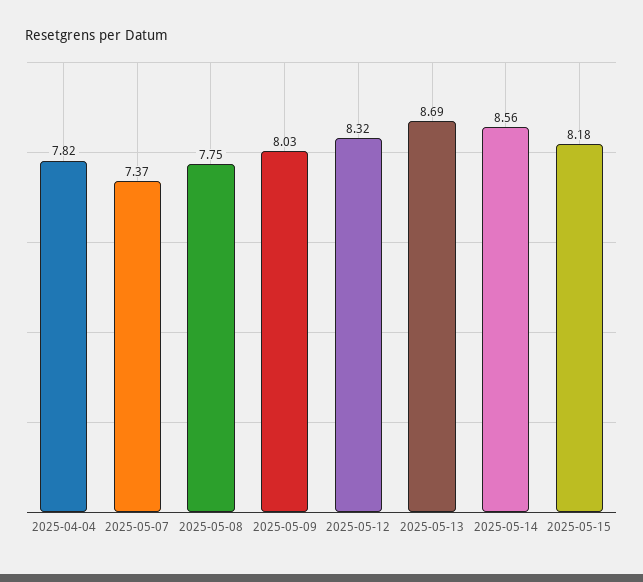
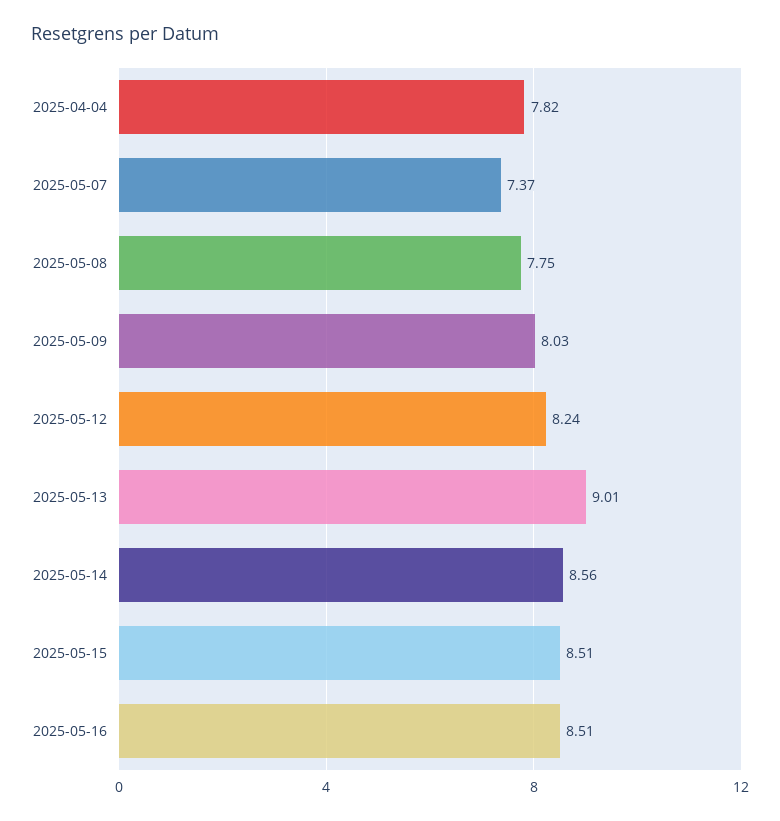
2025-05-12: 8.32 -> 8.24
2025-05-13: 8.69 -> 9.01
2025-05-15: 8.18 -> 8.51
2025-05-16: none -> 8.51

